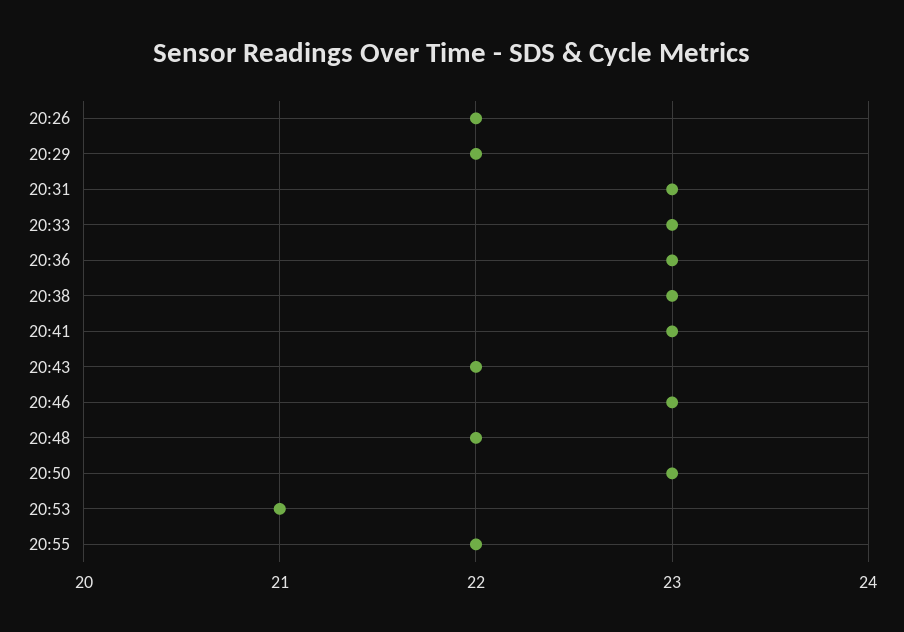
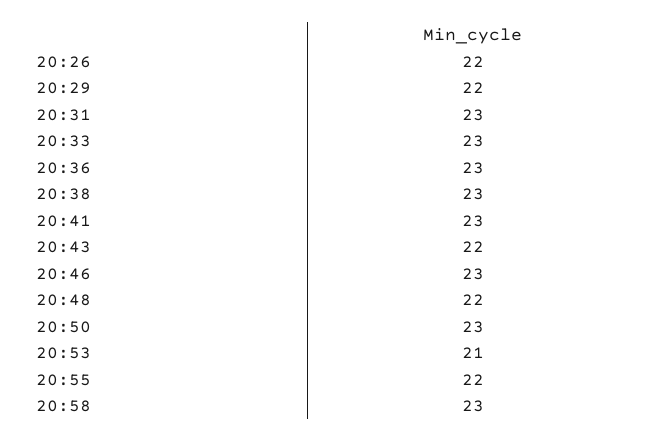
20:58: none -> 23

